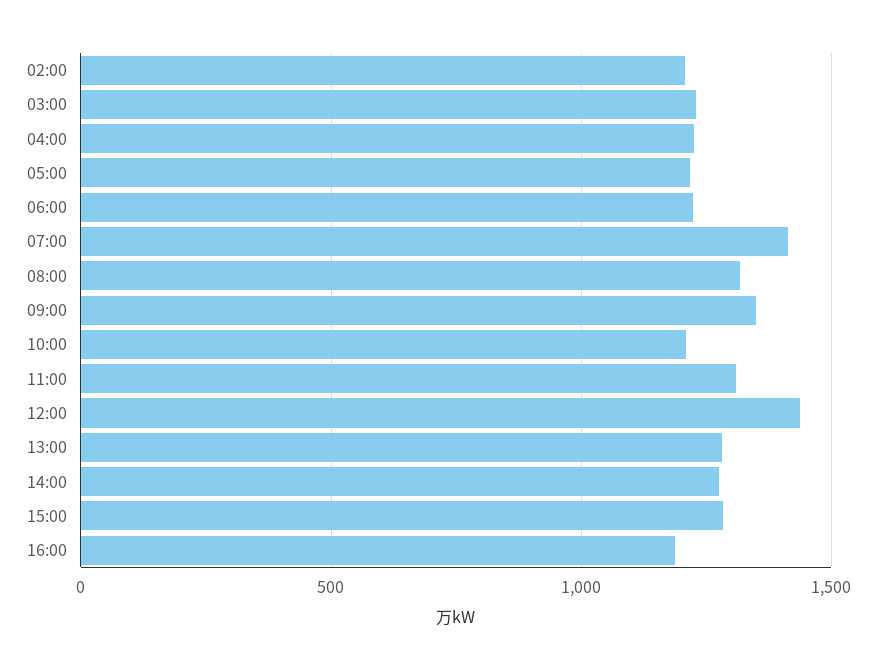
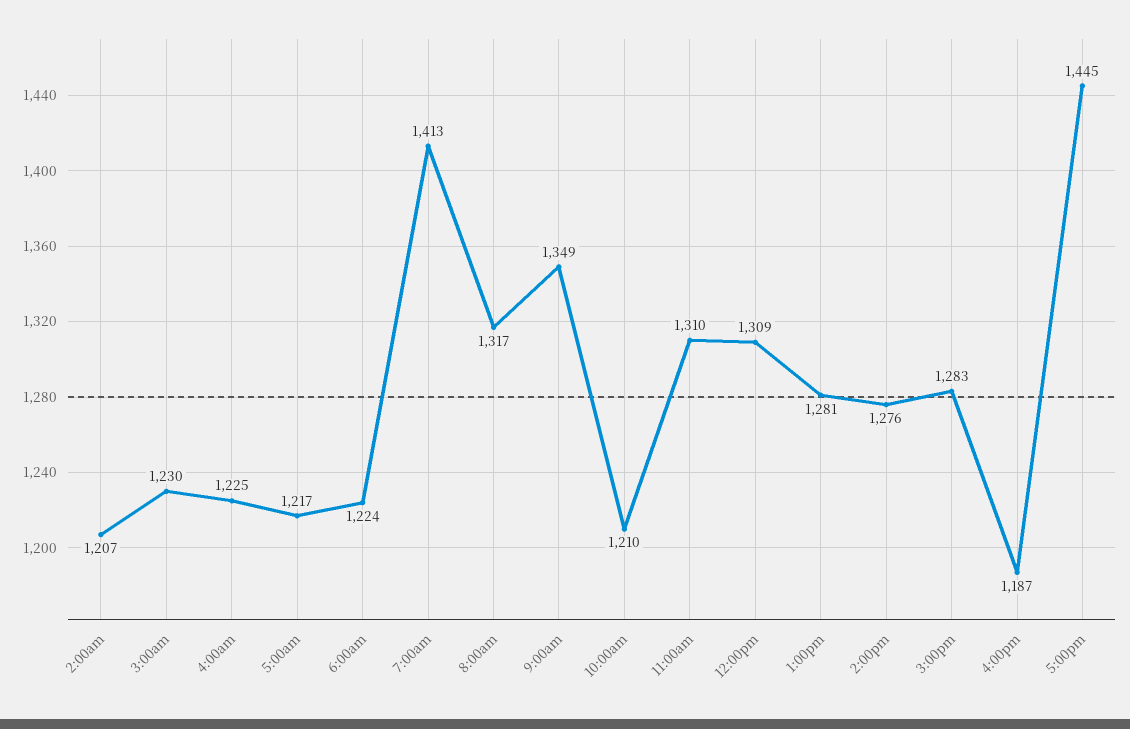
12:00: 1450 -> 1309
5:00pm: none -> 1445

